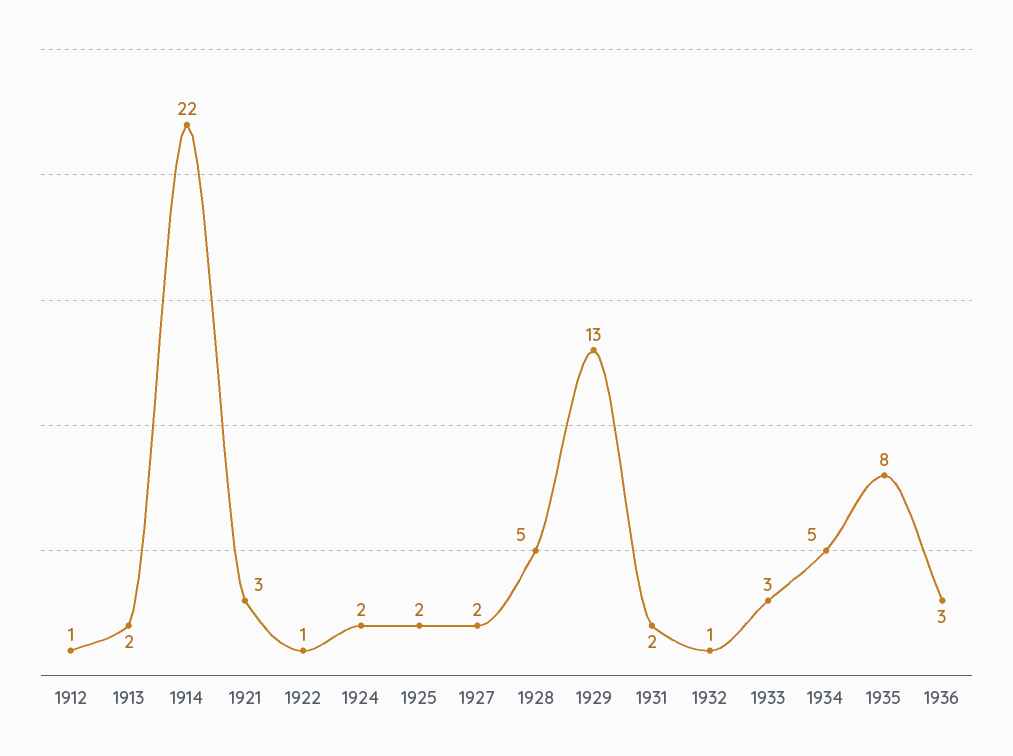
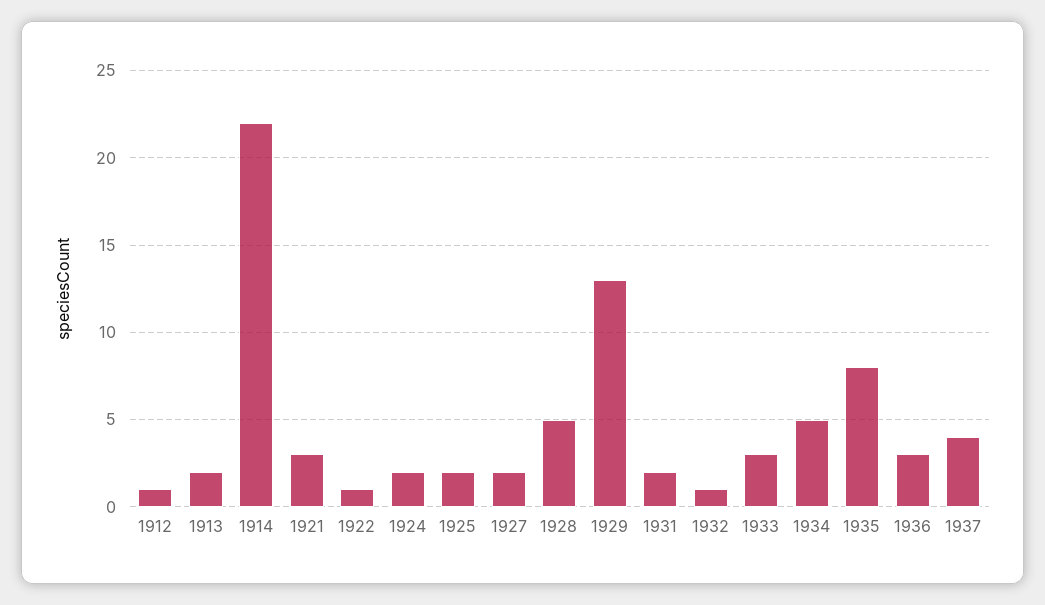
1937: none -> 4

